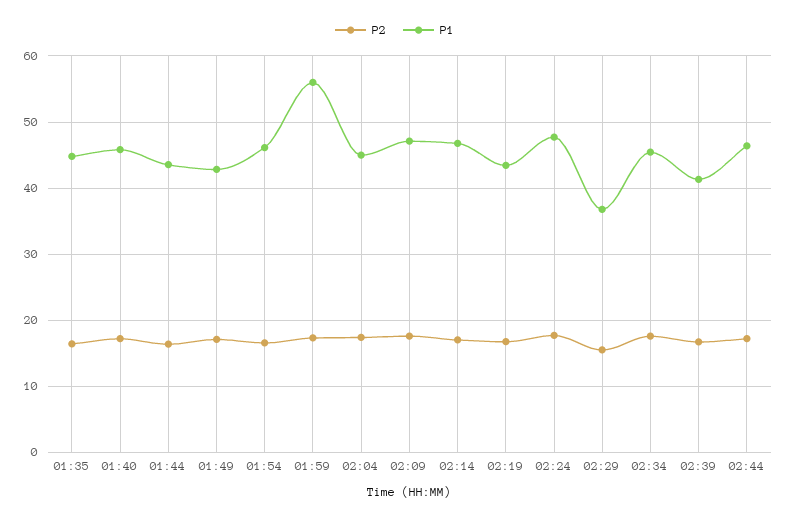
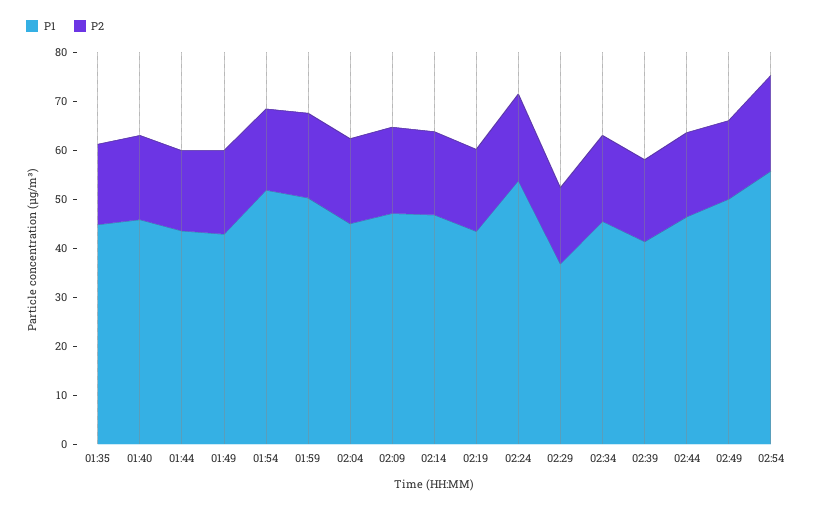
P1, 01:54: 46 -> 52
P1, 01:59: 56 -> 50
P1, 02:24: 48 -> 54
P1, 02:49: none -> 50
P2, 02:49: none -> 16
P1, 02:54: none -> 56
P2, 02:54: none -> 20

